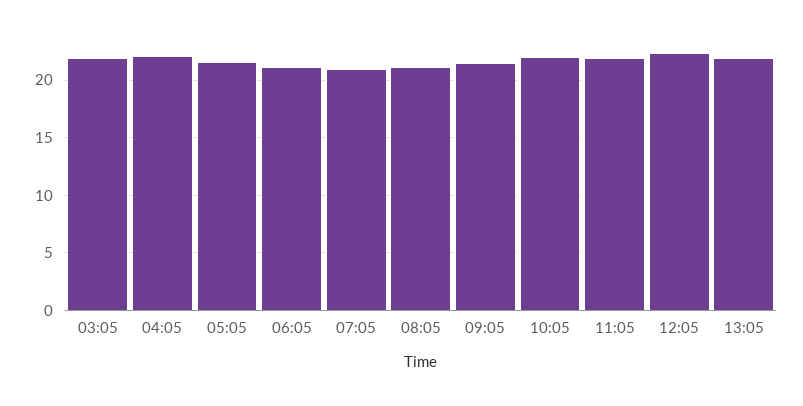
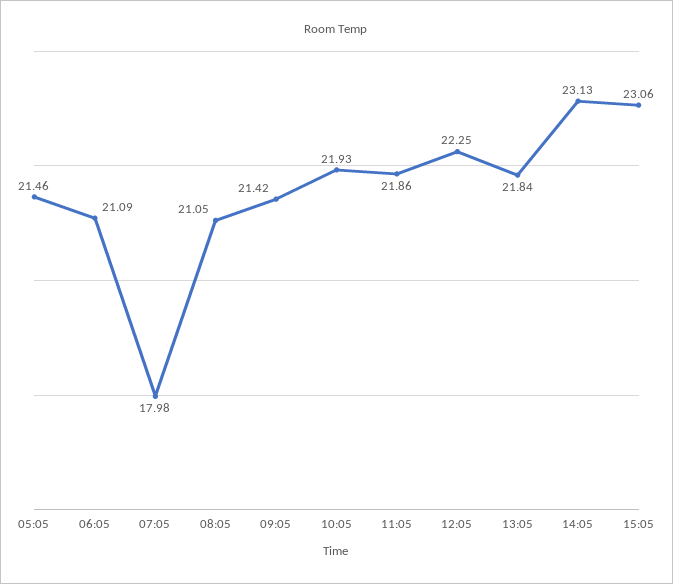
03:05: 22 -> none
04:05: 22 -> none
07:05: 21 -> 17.98
14:05: none -> 23.13
15:05: none -> 23.06

